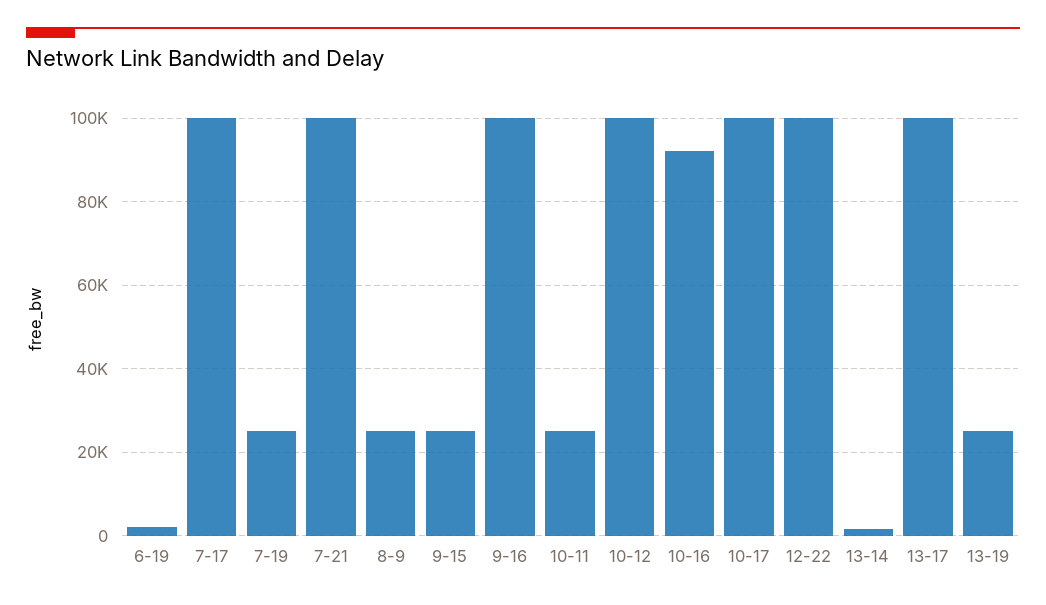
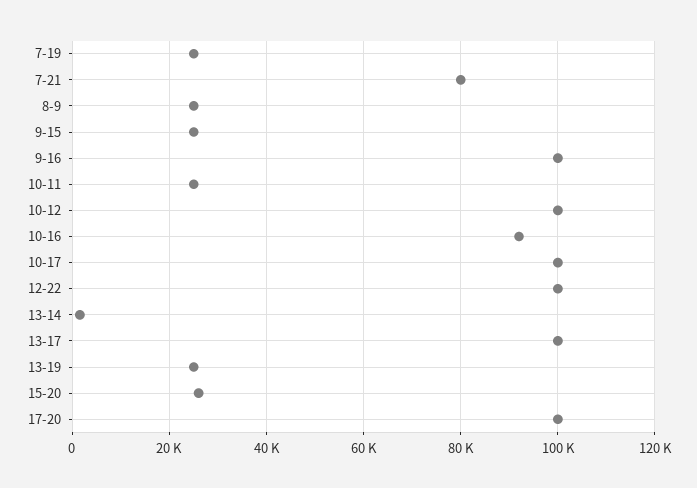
6-19: 2000 -> none
7-17: 100000 -> none
7-21: 100000 -> 80000
15-20: none -> 26000
17-20: none -> 100000

